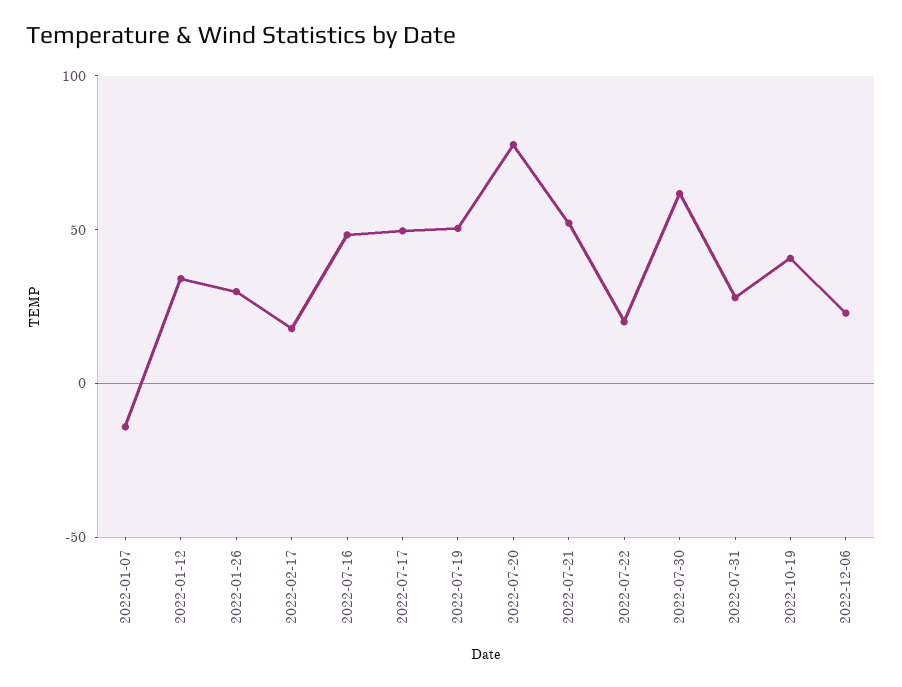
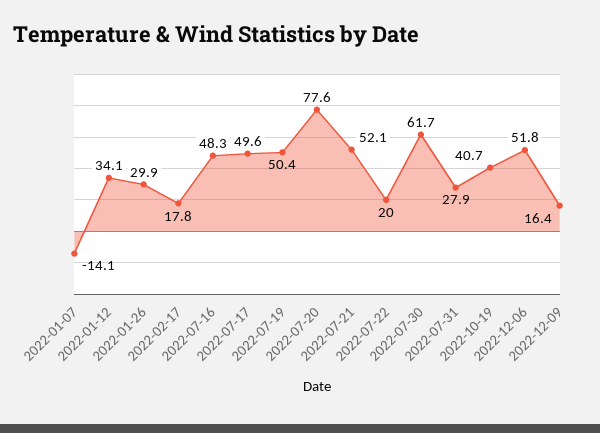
2022-12-06: 20 -> 51.8
2022-12-09: none -> 16.4

